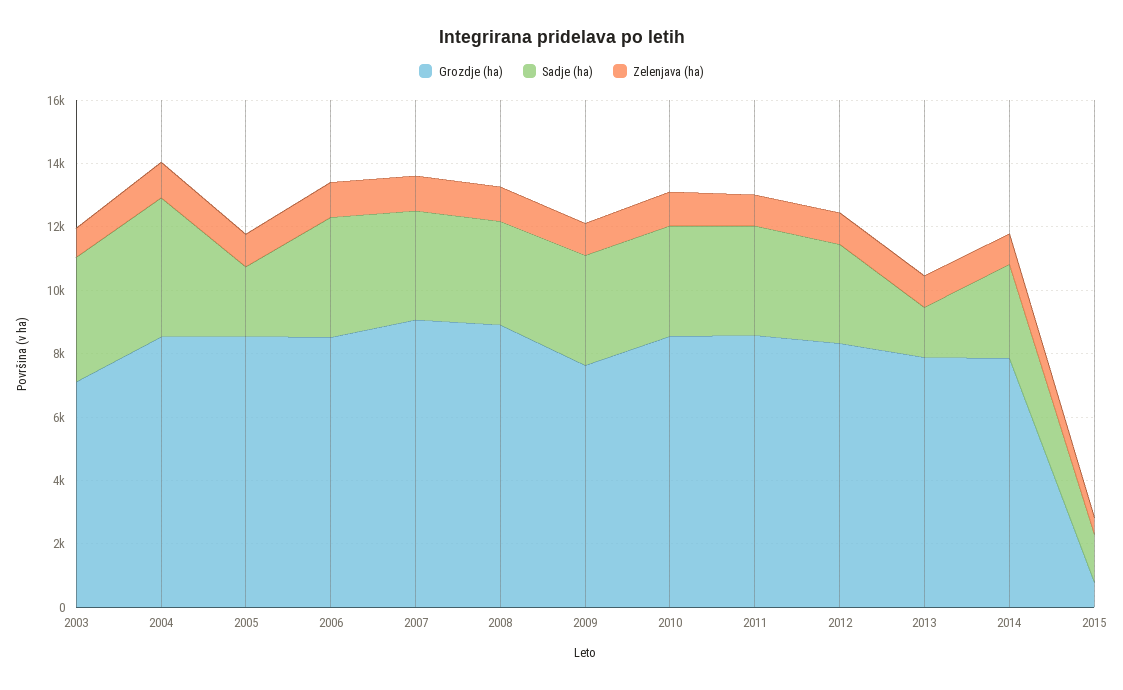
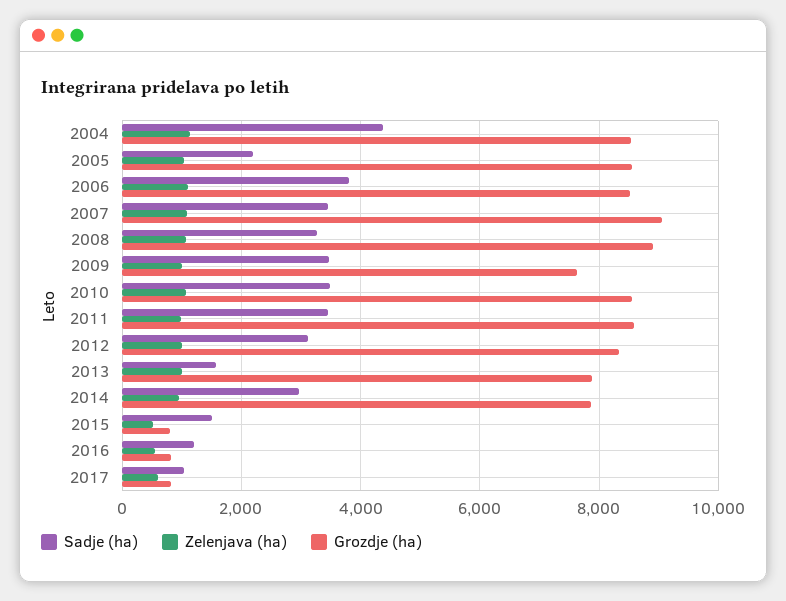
Grozdje (ha), 2003: 7000 -> none
Sadje (ha), 2003: 4000 -> none
Zelenjava (ha), 2003: 1000 -> none
Sadje (ha), 2016: none -> 1200
Zelenjava (ha), 2016: none -> 600
Grozdje (ha), 2016: none -> 800
Sadje (ha), 2017: none -> 1000
Zelenjava (ha), 2017: none -> 600
Grozdje (ha), 2017: none -> 800

